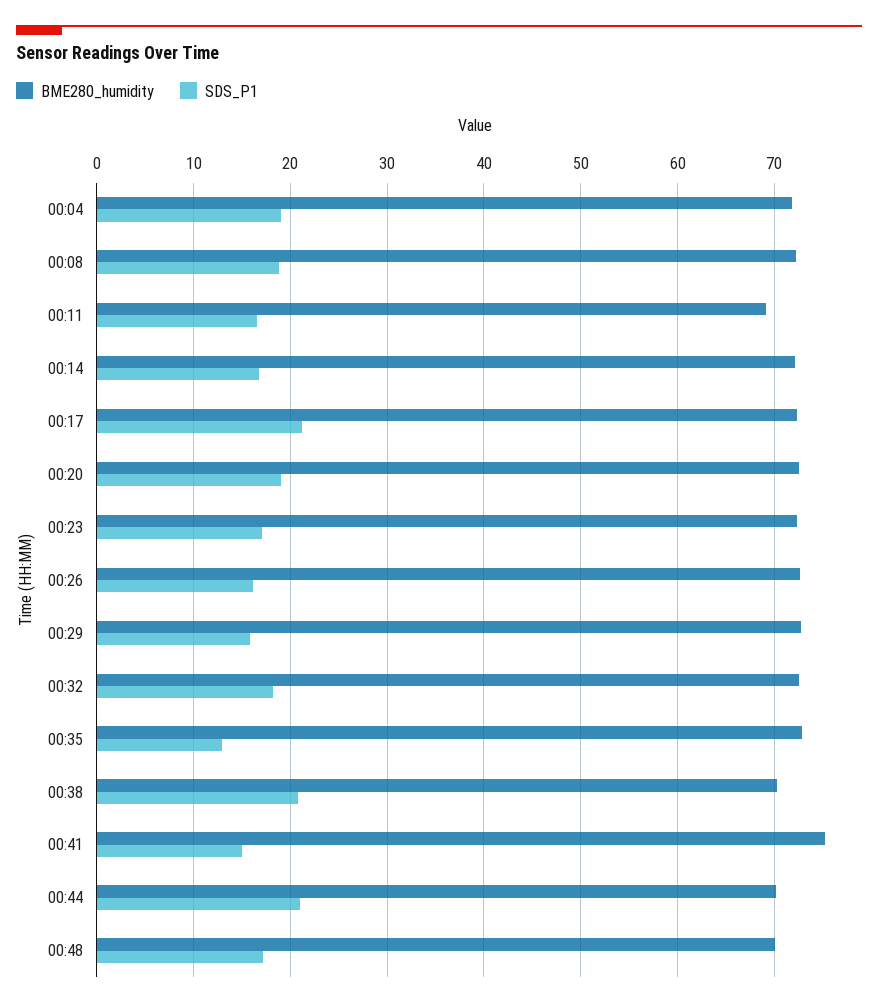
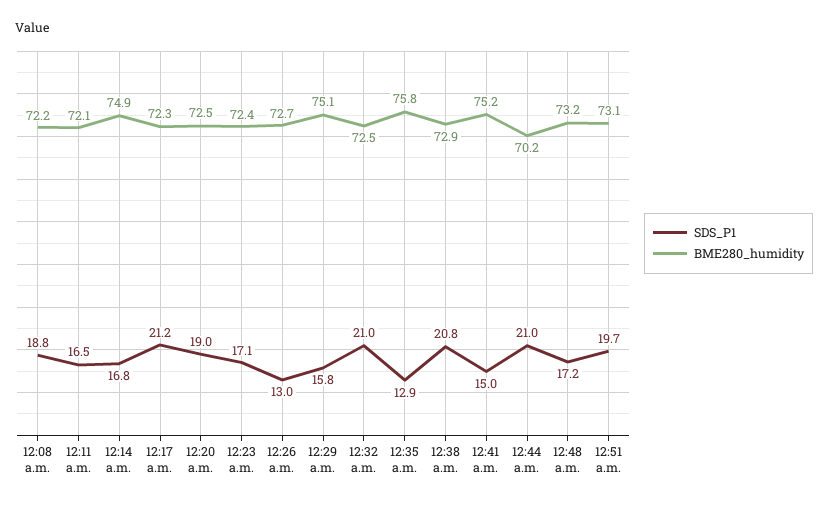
BME280_humidity, 00:04: 72 -> none
SDS_P1, 00:04: 19 -> none
BME280_humidity, 00:11: 69 -> 72.1
BME280_humidity, 00:14: 72 -> 74.9
SDS_P1, 00:26: 16 -> 13
BME280_humidity, 00:29: 73 -> 75.1
SDS_P1, 00:32: 18 -> 21
BME280_humidity, 00:35: 73 -> 75.8
BME280_humidity, 00:38: 70 -> 72.9
BME280_humidity, 00:48: 70 -> 73.2
SDS_P1, 12:51 a.m.: none -> 19.7
BME280_humidity, 12:51 a.m.: none -> 73.1

